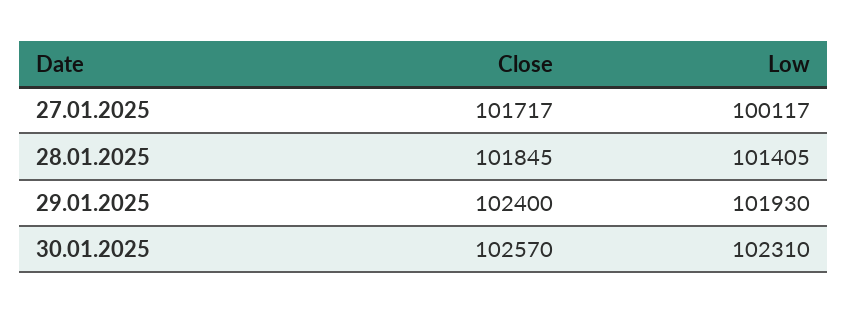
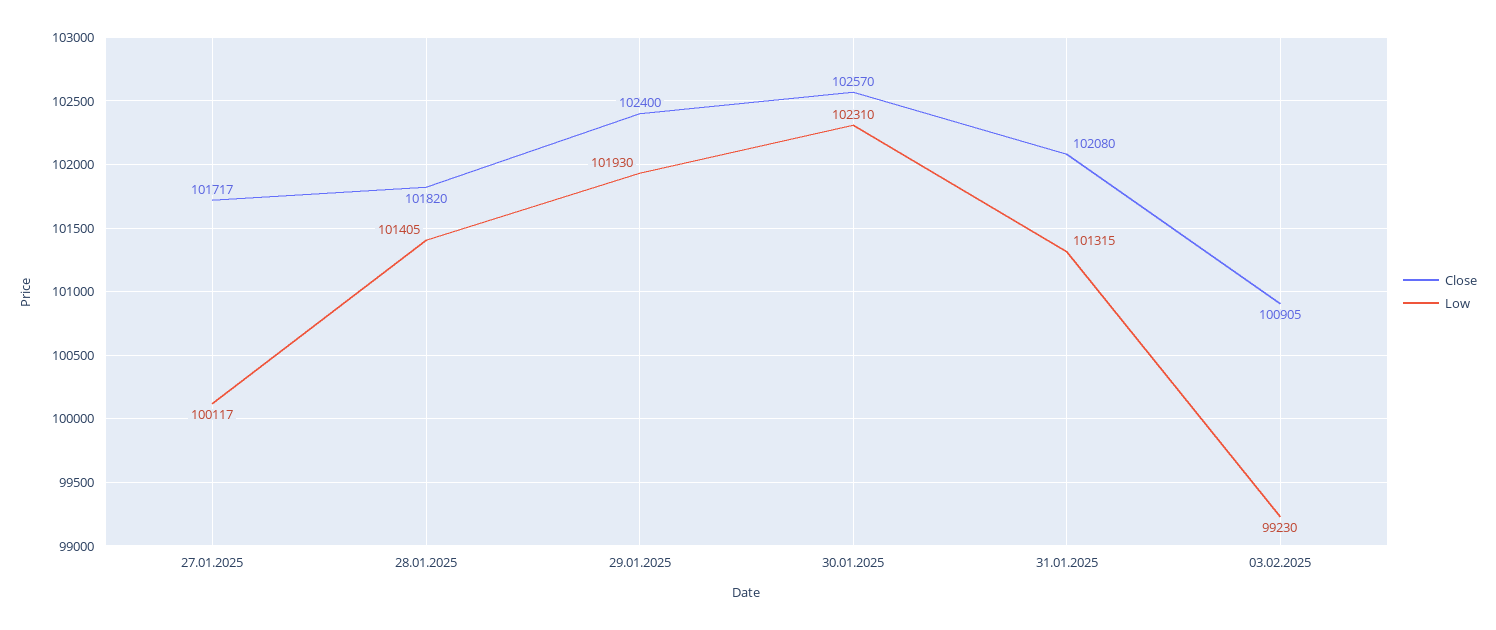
Close, 28.01.2025: 101845 -> 101820
Close, 31.01.2025: none -> 102080
Low, 31.01.2025: none -> 101315
Close, 03.02.2025: none -> 100905
Low, 03.02.2025: none -> 99230

